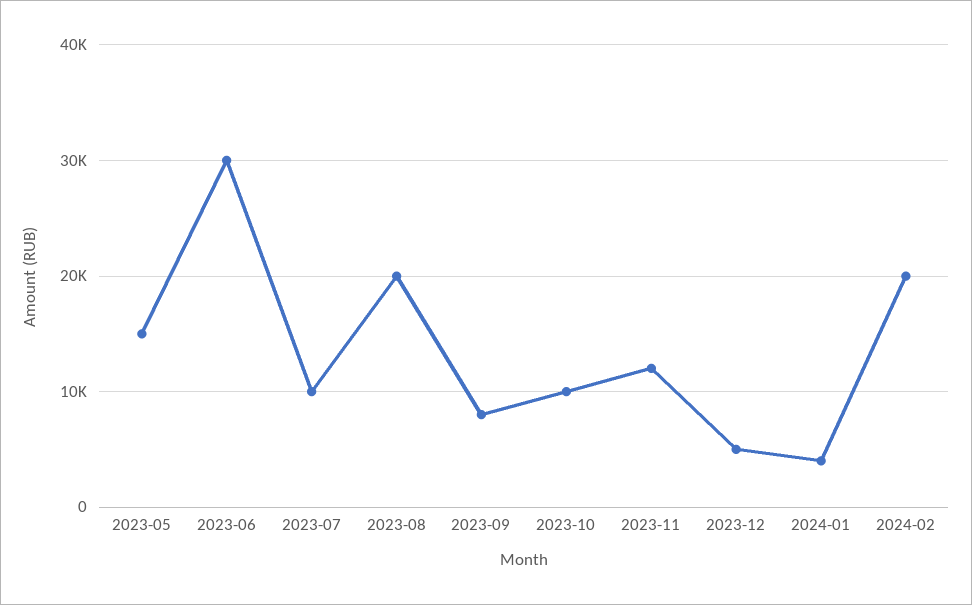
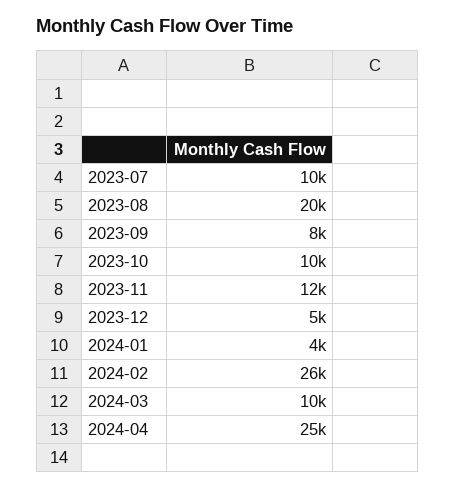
2023-05: 15000 -> none
2023-06: 30000 -> none
2024-02: 20000 -> 26000
2024-03: none -> 10000
2024-04: none -> 25000

